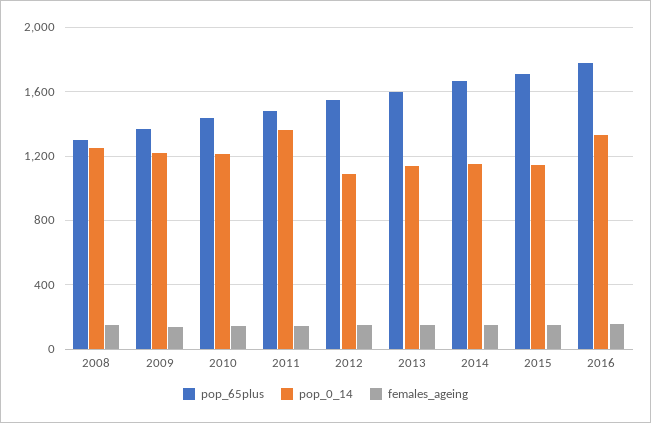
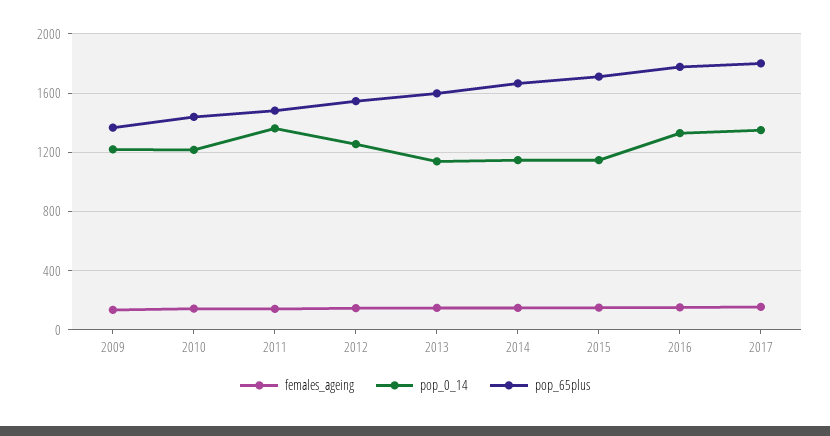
pop_65plus, 2008: 1300 -> none
pop_0_14, 2008: 1250 -> none
females_ageing, 2008: 150 -> none
pop_0_14, 2012: 1100 -> 1250
females_ageing, 2017: none -> 150
pop_0_14, 2017: none -> 1350
pop_65plus, 2017: none -> 1800

